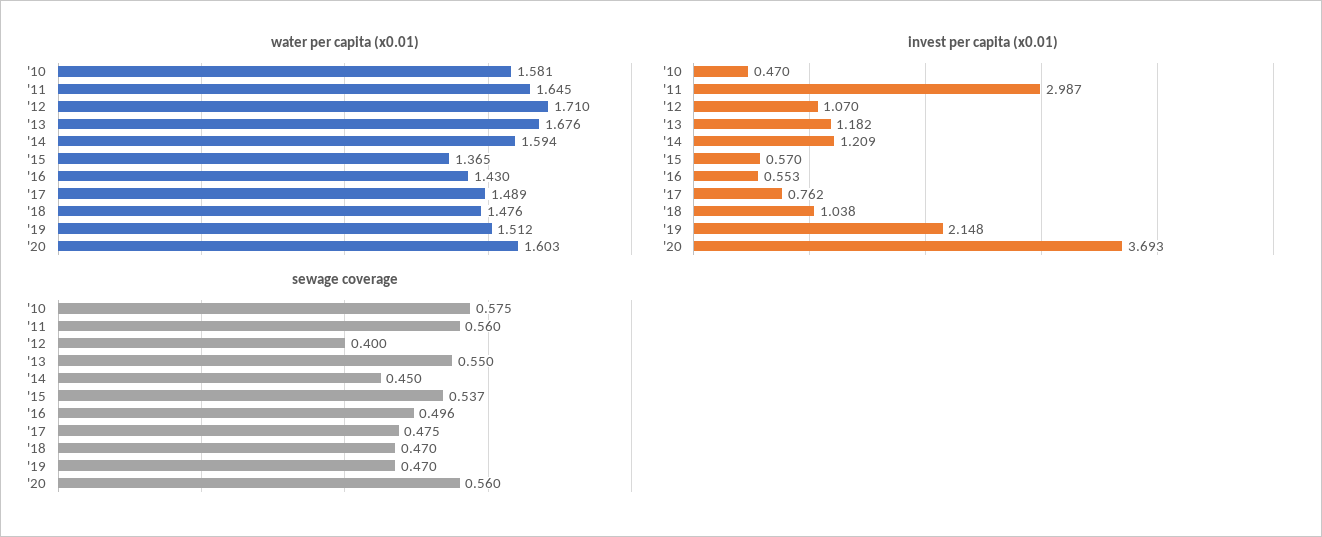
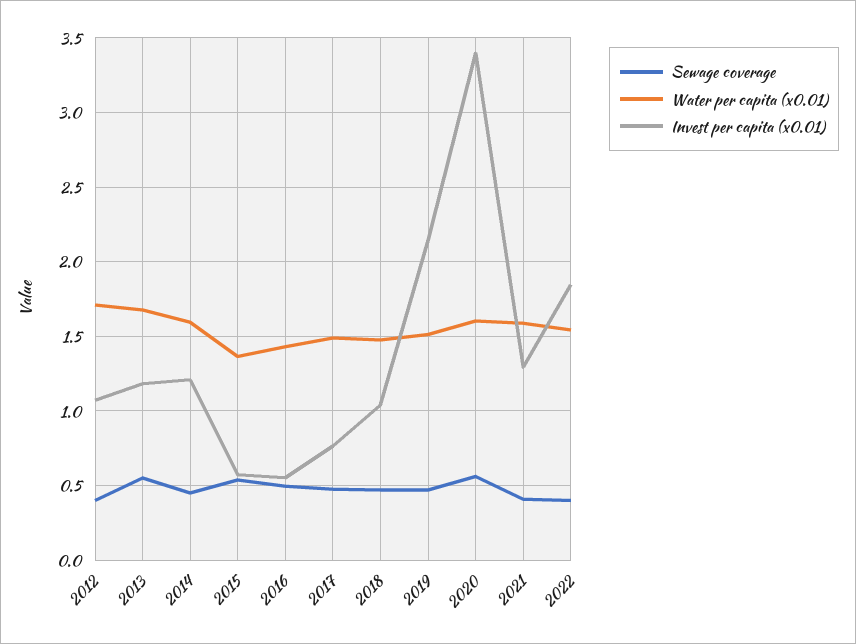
water per capita (x0.01), '10: 1.581 -> none
water per capita (x0.01), '11: 1.645 -> none
invest per capita (x0.01), '10: 0.47 -> none
invest per capita (x0.01), '11: 2.987 -> none
invest per capita (x0.01), '20: 3.693 -> 3.4
sewage coverage, '10: 0.575 -> none
sewage coverage, '11: 0.56 -> none
sewage coverage, 2021: none -> 0.4
water per capita (x0.01), 2021: none -> 1.6
invest per capita (x0.01), 2021: none -> 1.3
sewage coverage, 2022: none -> 0.4
water per capita (x0.01), 2022: none -> 1.55
invest per capita (x0.01), 2022: none -> 1.85

